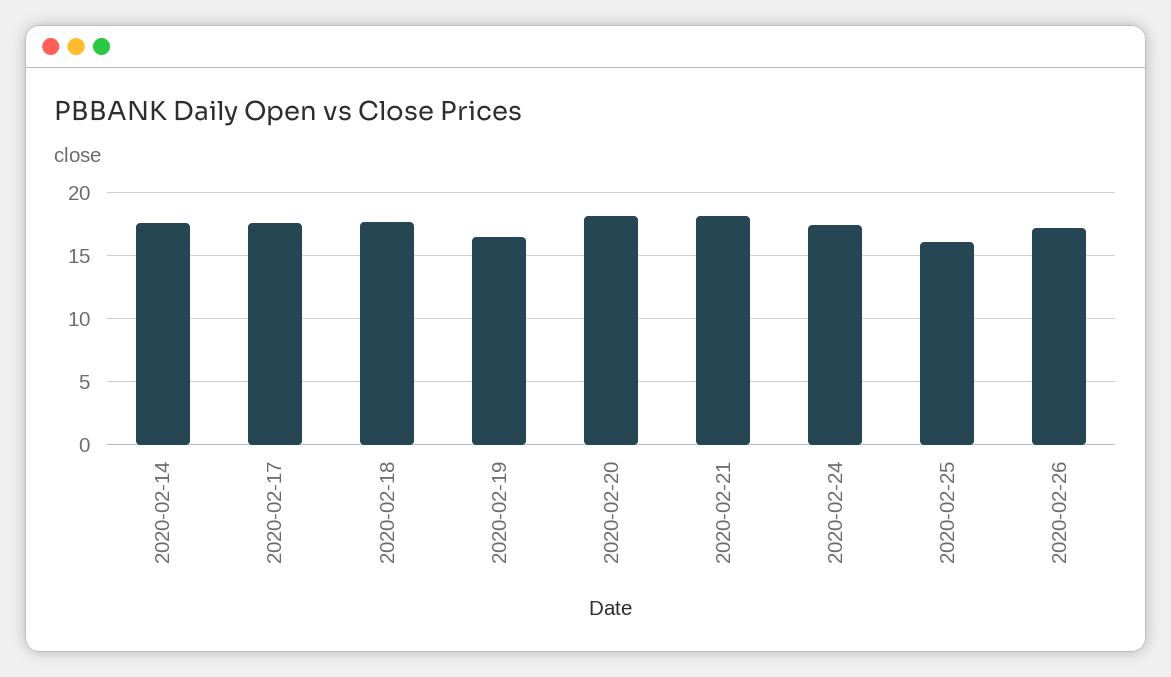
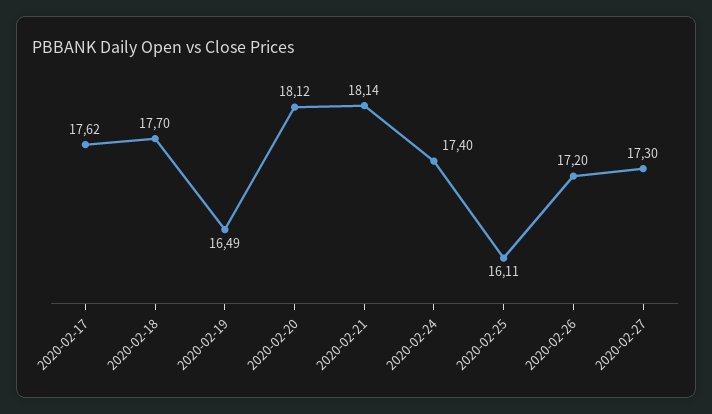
2020-02-14: 17.5 -> none
2020-02-27: none -> 17.3

